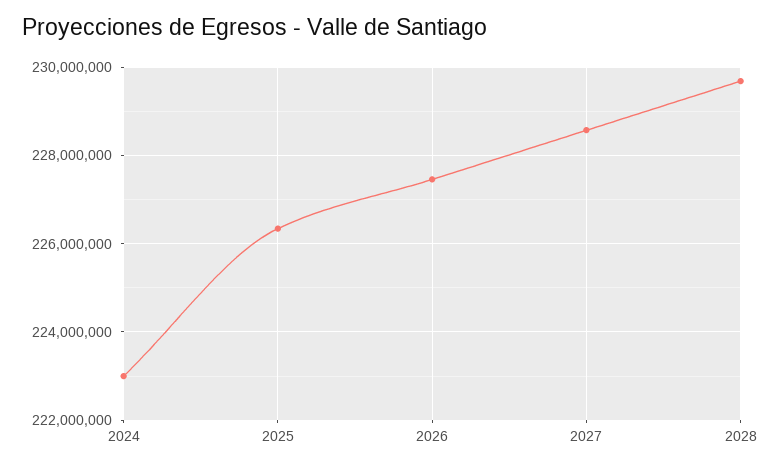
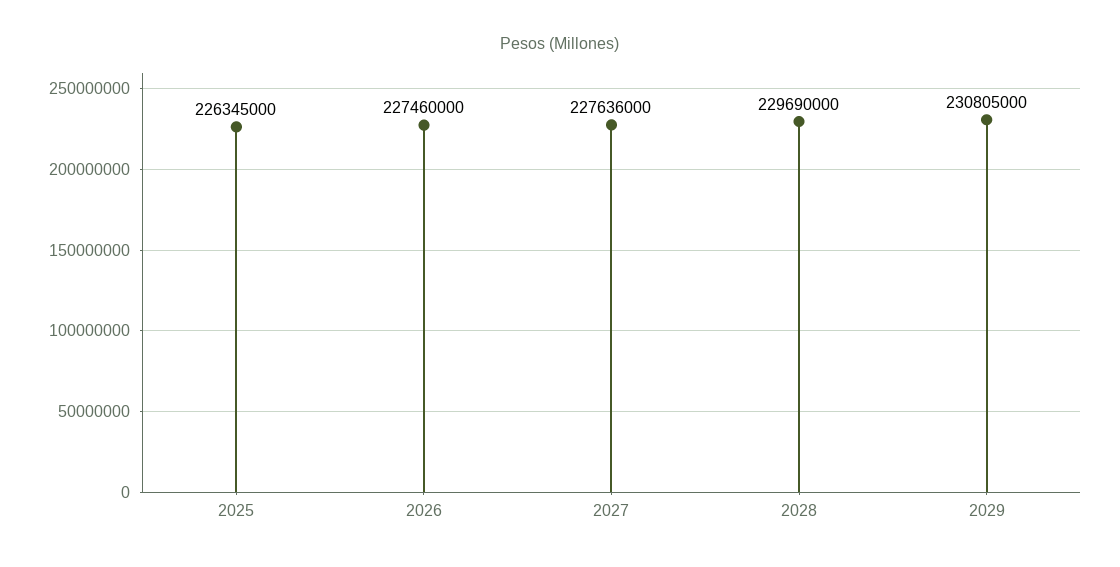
2024: 223000000 -> none
2027: 228600000 -> 227636000
2029: none -> 230805000

